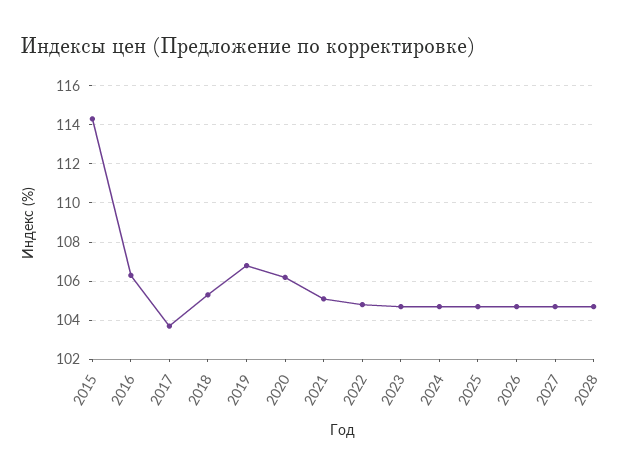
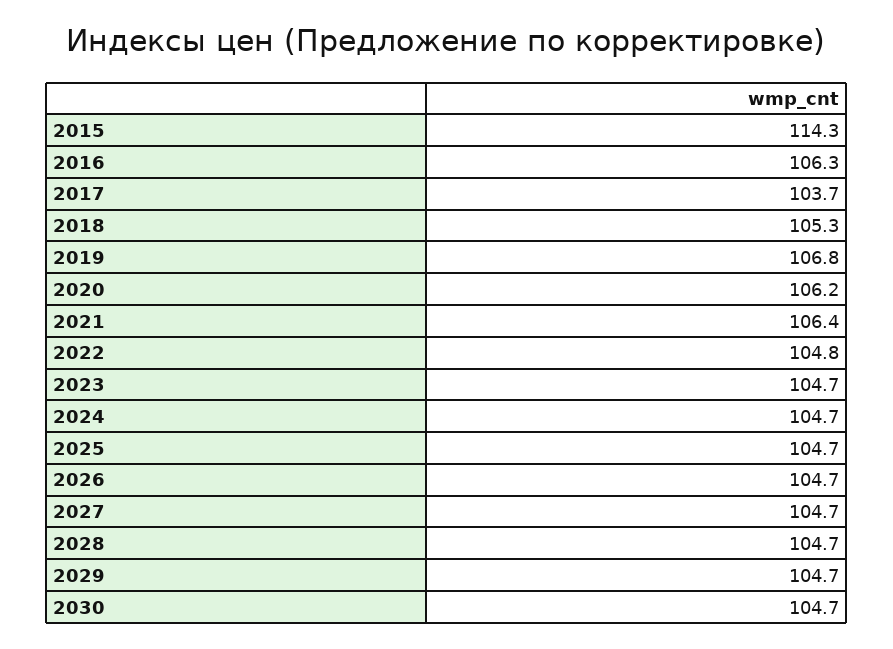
2021: 105 -> 106.4
2029: none -> 104.7
2030: none -> 104.7

